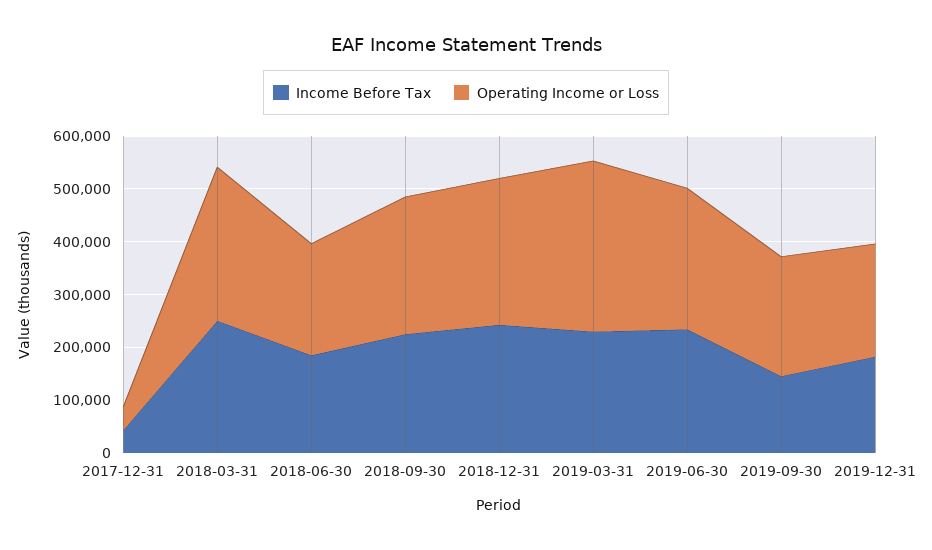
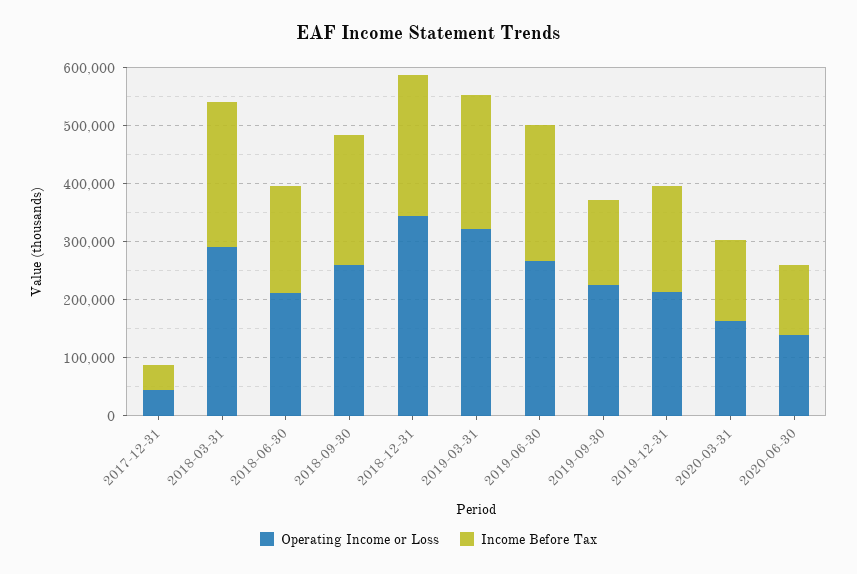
Operating Income or Loss, 2018-12-31: 280000 -> 340000
Operating Income or Loss, 2020-03-31: none -> 160000
Income Before Tax, 2020-03-31: none -> 140000
Operating Income or Loss, 2020-06-30: none -> 140000
Income Before Tax, 2020-06-30: none -> 120000

